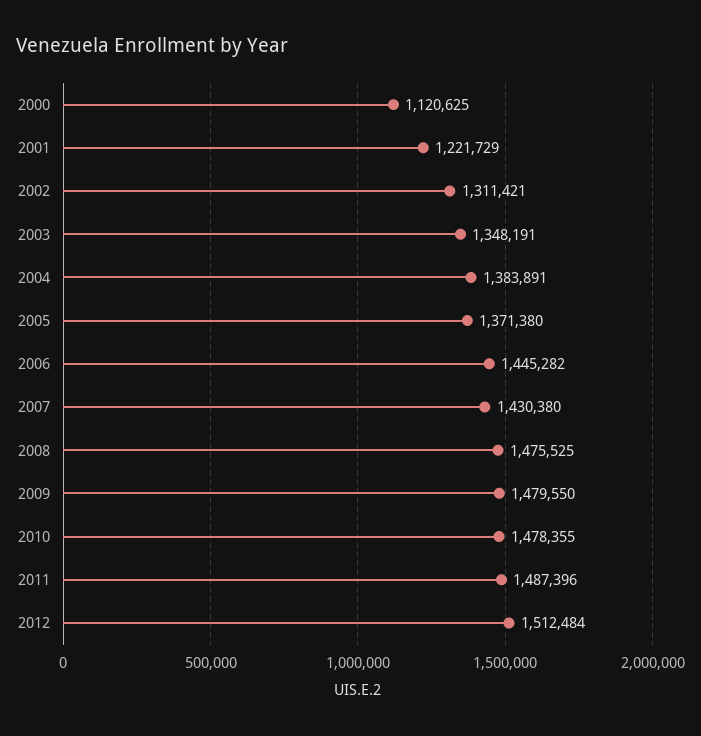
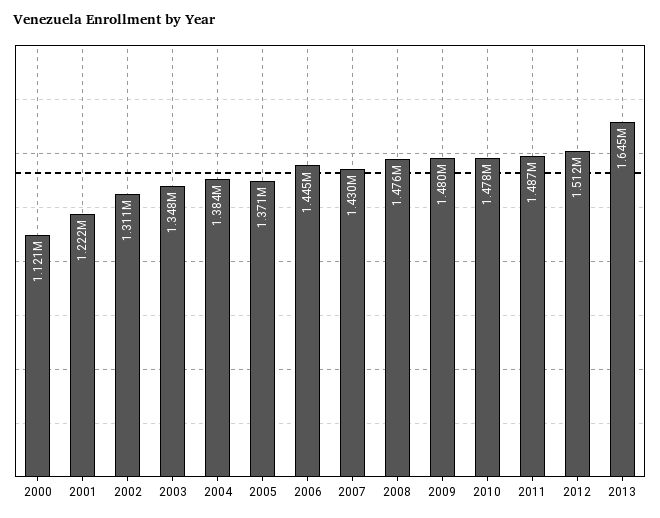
2013: none -> 1645000

